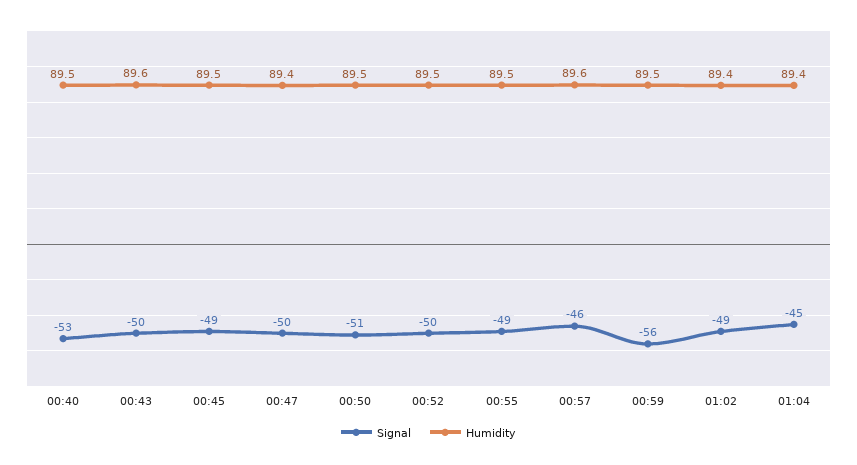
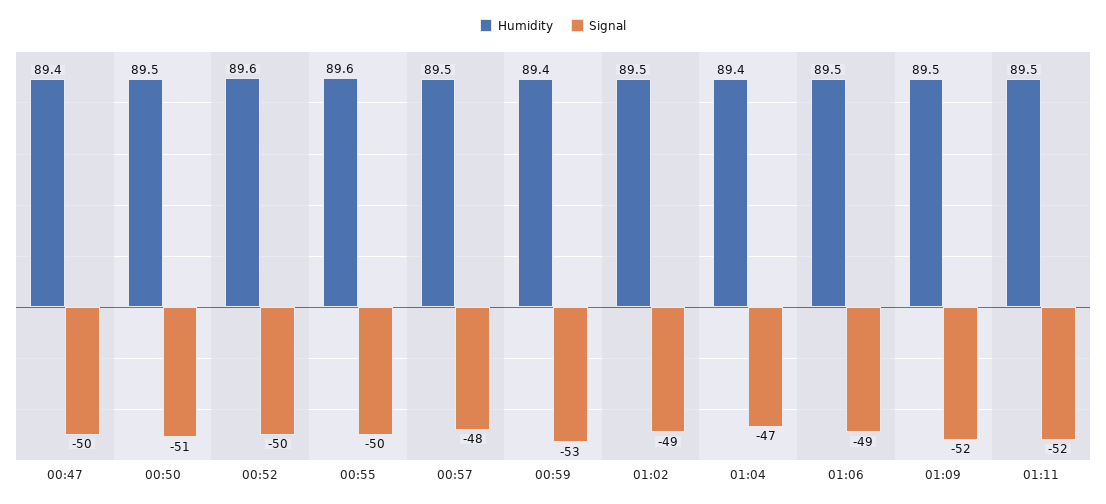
Signal, 00:40: -53 -> none
Humidity, 00:40: 89.5 -> none
Signal, 00:43: -50 -> none
Humidity, 00:43: 89.6 -> none
Signal, 00:45: -49 -> none
Humidity, 00:45: 89.5 -> none
Humidity, 00:52: 89.5 -> 89.6
Signal, 00:55: -49 -> -50
Humidity, 00:55: 89.5 -> 89.6
Signal, 00:57: -46 -> -48
Humidity, 00:57: 89.6 -> 89.5
Signal, 00:59: -56 -> -53
Humidity, 00:59: 89.5 -> 89.4
Humidity, 01:02: 89.4 -> 89.5
Signal, 01:04: -45 -> -47
Humidity, 01:06: none -> 89.5
Signal, 01:06: none -> -49
Humidity, 01:09: none -> 89.5
Signal, 01:09: none -> -52
Humidity, 01:11: none -> 89.5
Signal, 01:11: none -> -52

